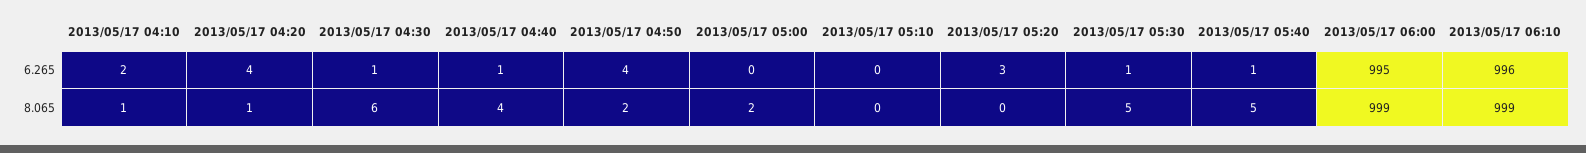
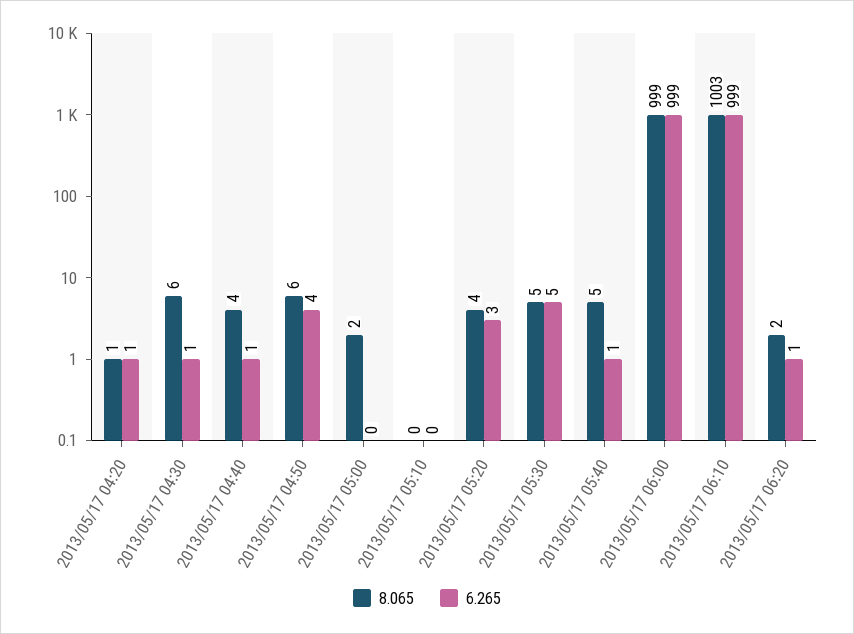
6.265, 2013/05/17 04:10: 2 -> none
6.265, 2013/05/17 04:20: 4 -> 1
6.265, 2013/05/17 05:30: 1 -> 5
6.265, 2013/05/17 06:00: 995 -> 999
6.265, 2013/05/17 06:10: 996 -> 999
8.065, 2013/05/17 04:10: 1 -> none
8.065, 2013/05/17 04:50: 2 -> 6
8.065, 2013/05/17 05:20: 0 -> 4
8.065, 2013/05/17 06:10: 999 -> 1003
8.065, 2013/05/17 06:20: none -> 2
6.265, 2013/05/17 06:20: none -> 1

